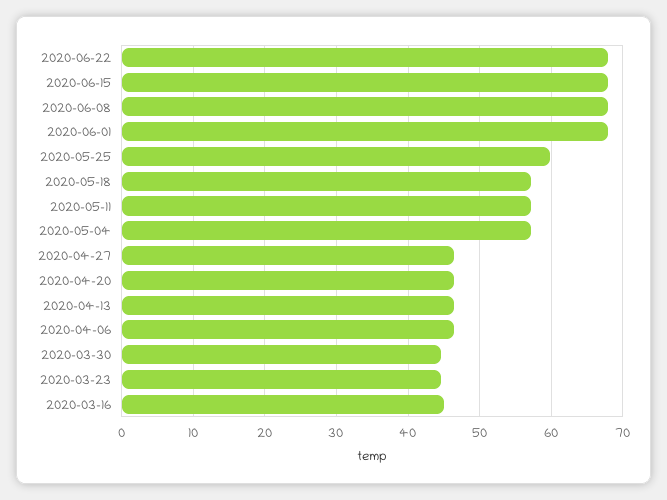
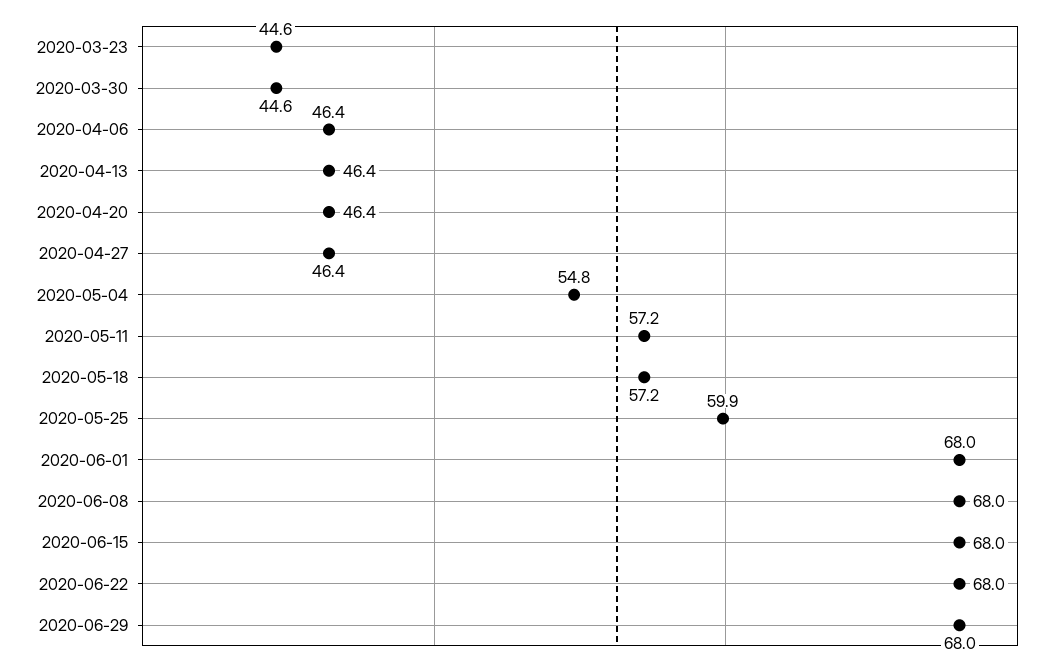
2020-05-04: 57 -> 54.8
2020-03-16: 45 -> none
2020-06-29: none -> 68

